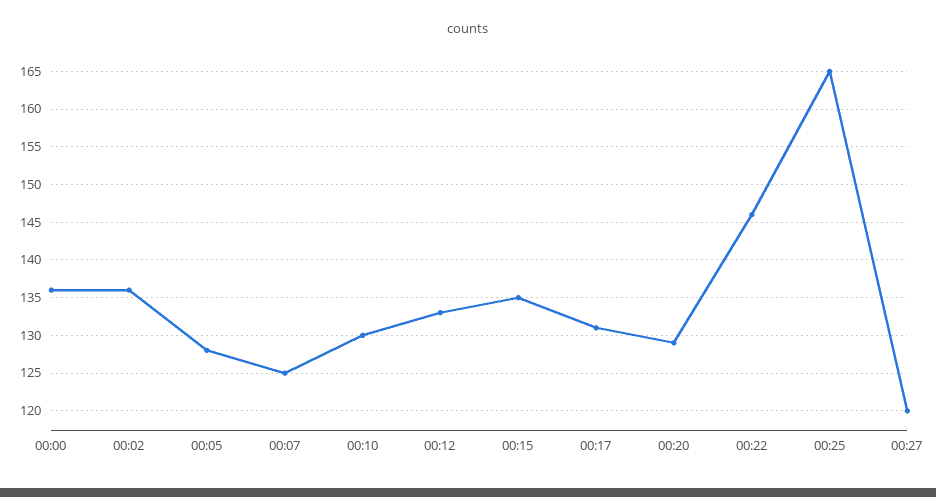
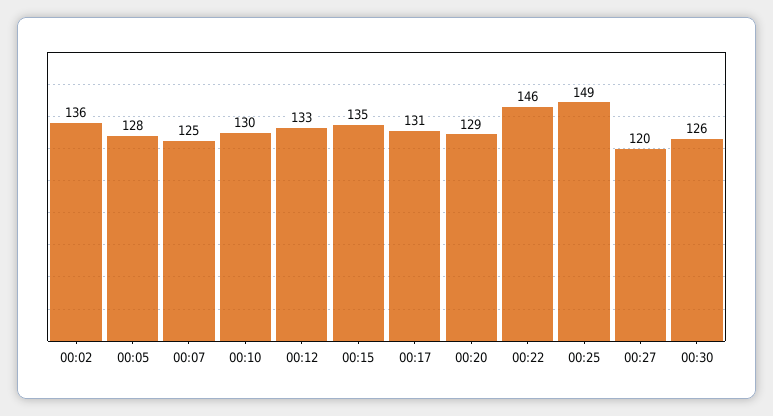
00:00: 136 -> none
00:25: 165 -> 149
00:30: none -> 126

